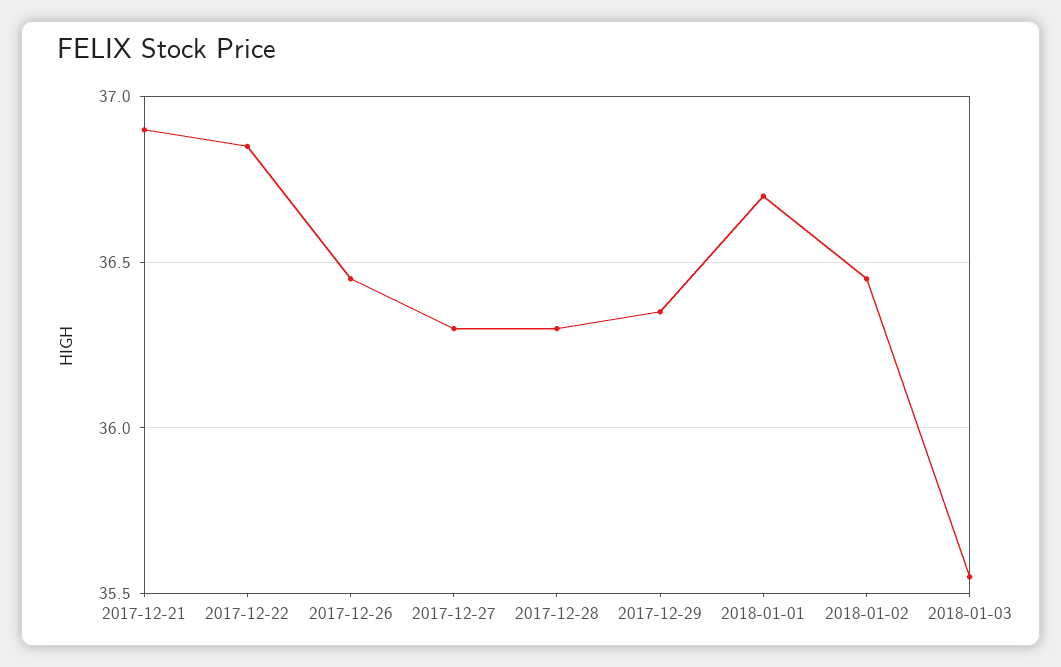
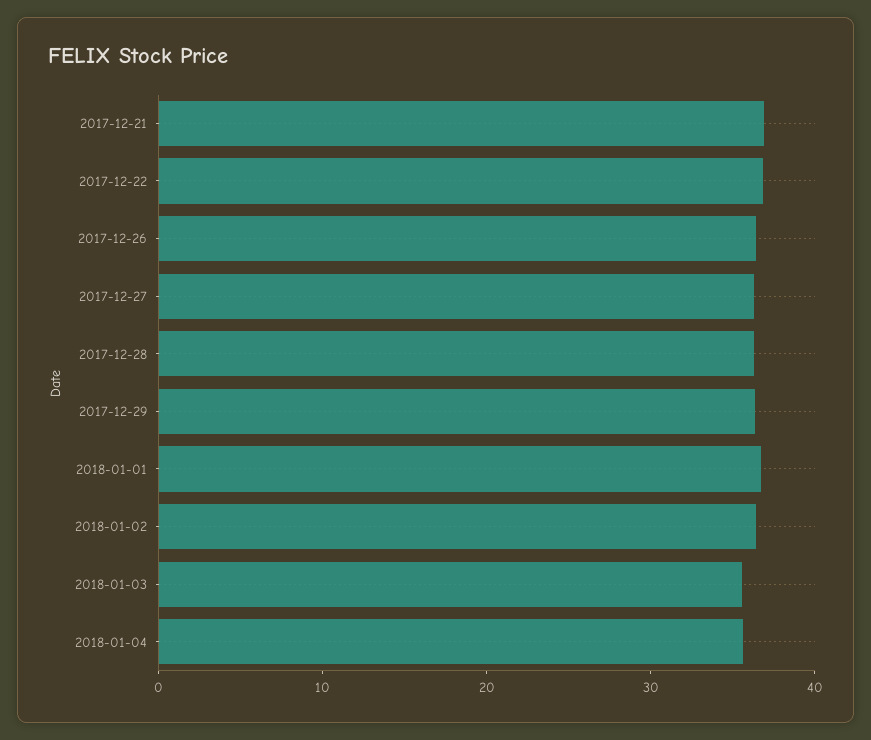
2018-01-04: none -> 36

